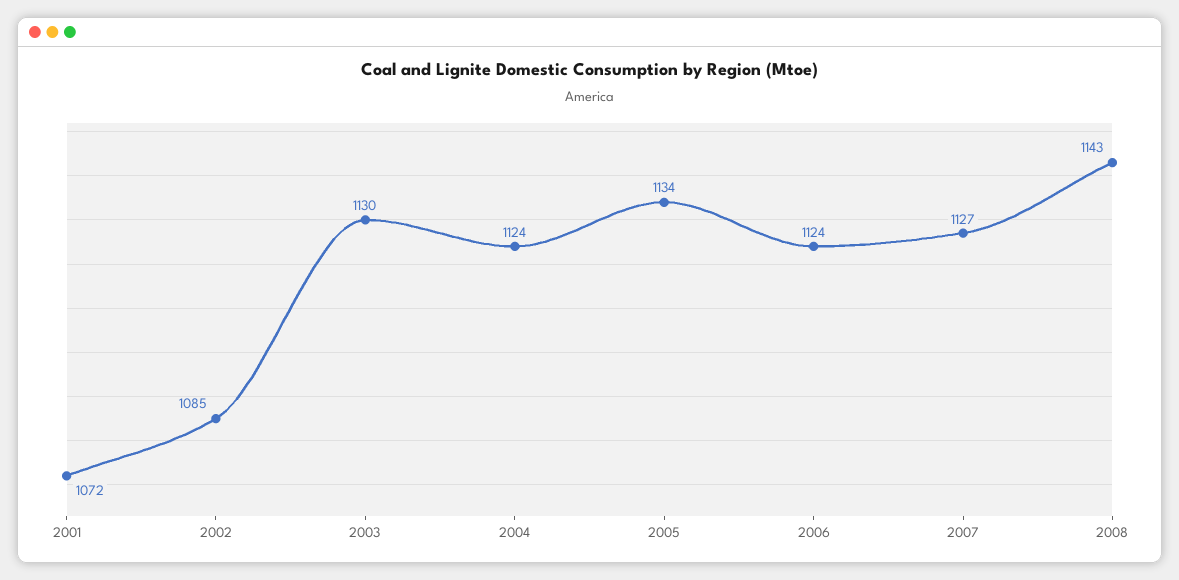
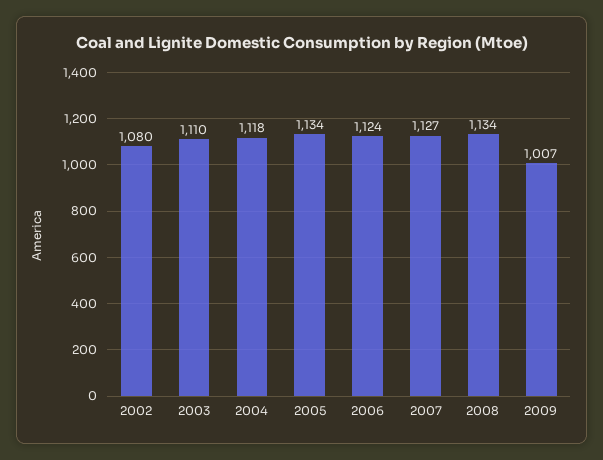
2001: 1072 -> none
2002: 1085 -> 1080
2003: 1130 -> 1110
2004: 1124 -> 1118
2008: 1143 -> 1134
2009: none -> 1007

